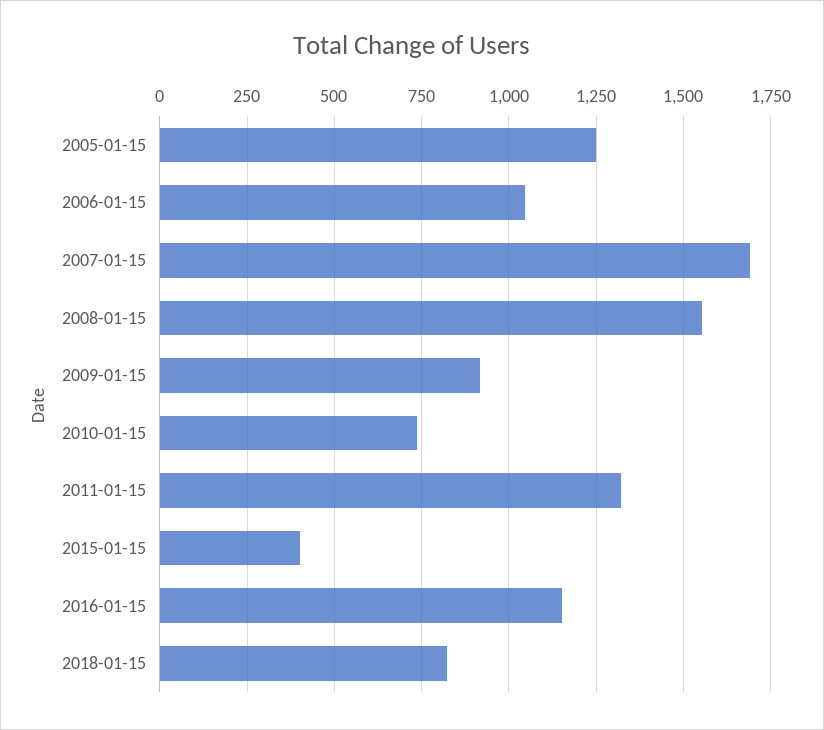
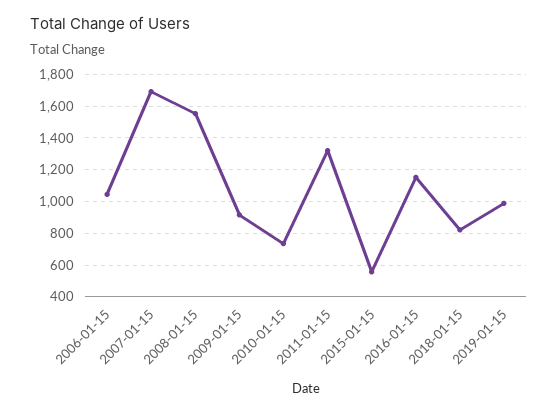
2005-01-15: 1250 -> none
2015-01-15: 400 -> 550
2019-01-15: none -> 1000

